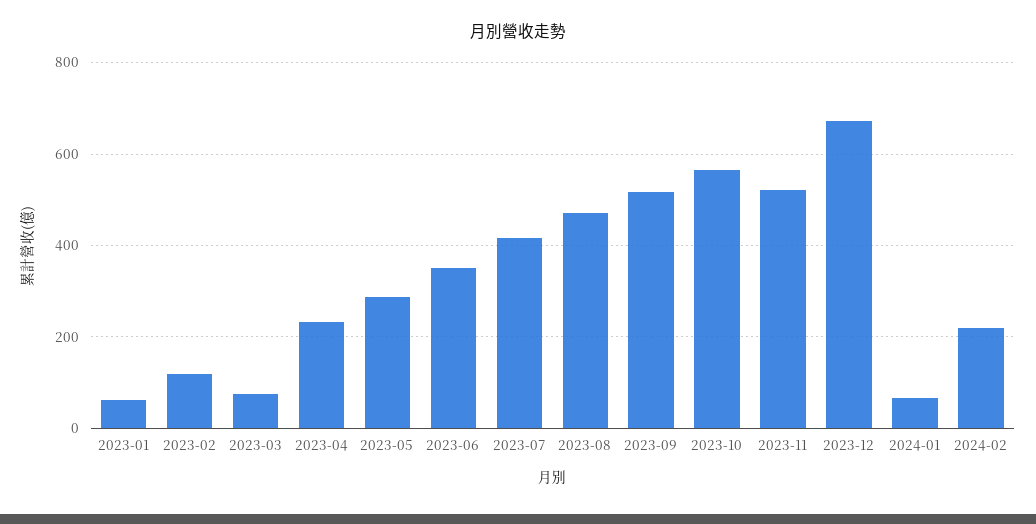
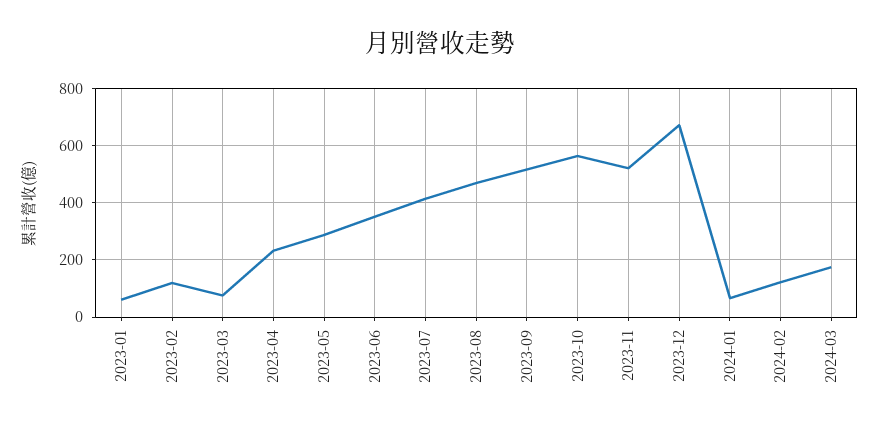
2024-02: 220 -> 125
2024-03: none -> 175

